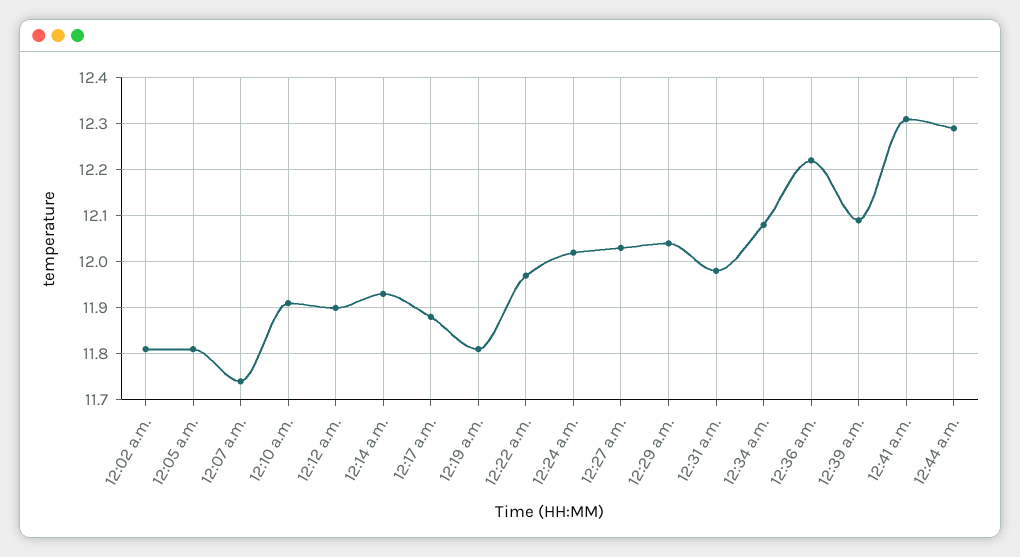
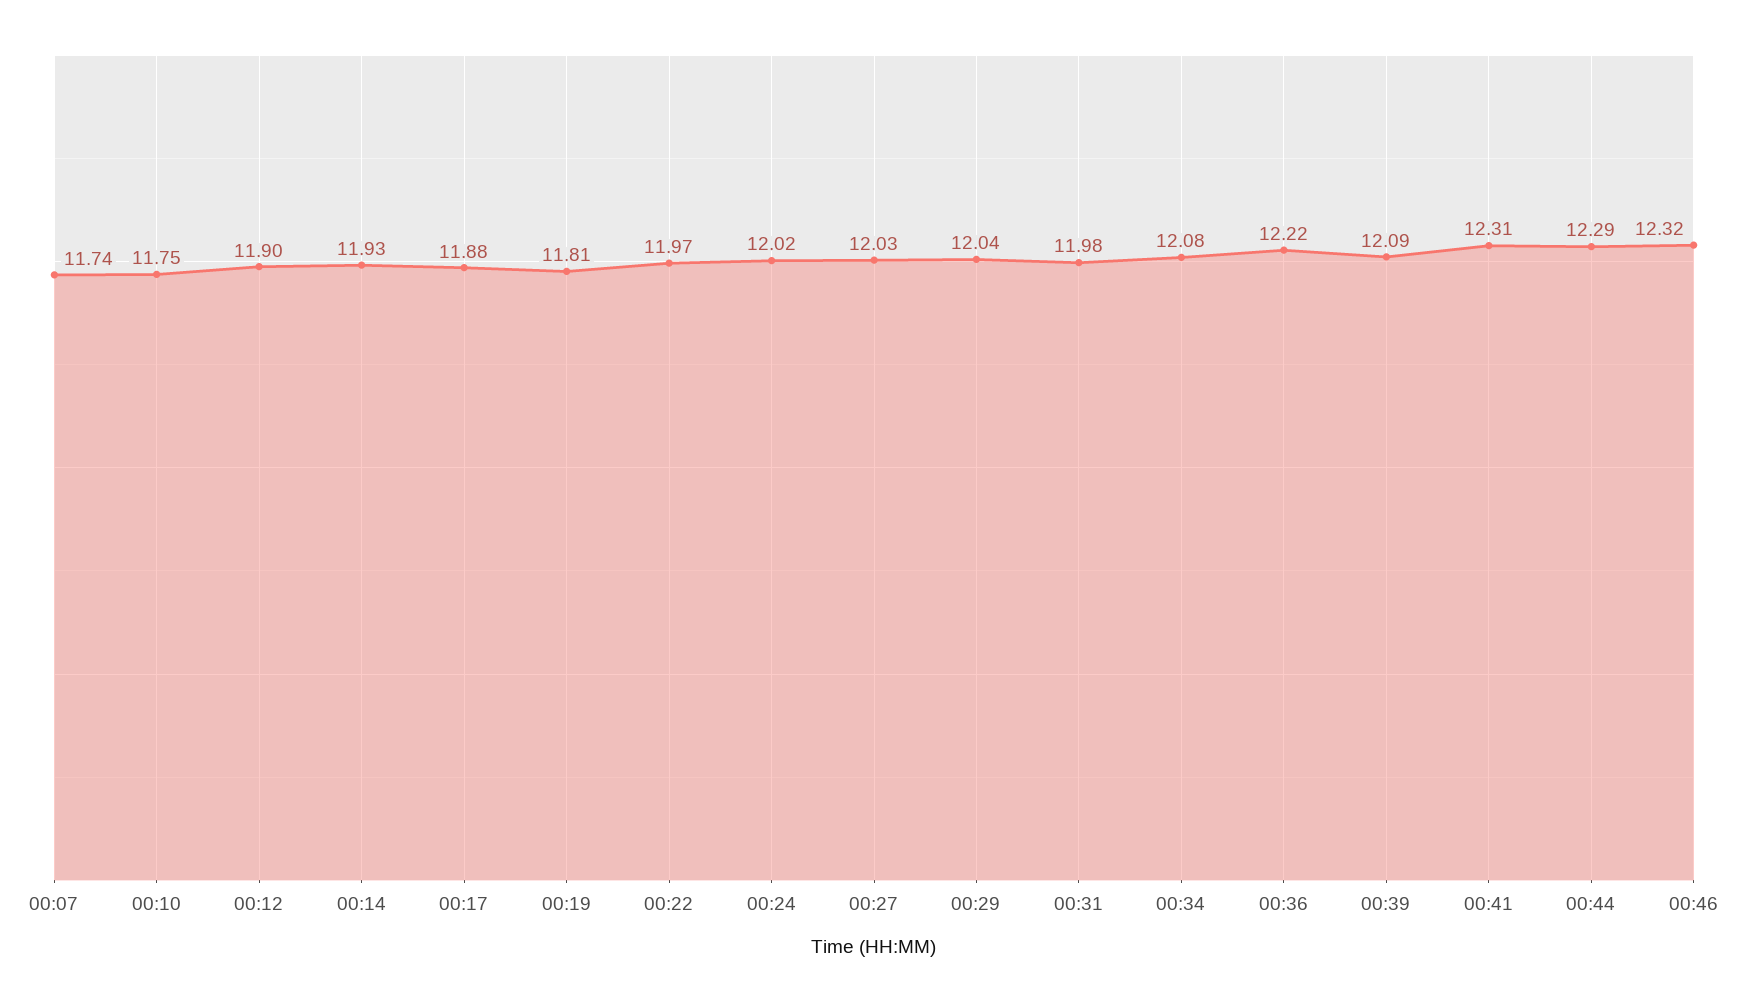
12:02 a.m.: 11.8 -> none
12:05 a.m.: 11.8 -> none
12:10 a.m.: 11.9 -> 11.75
00:46: none -> 12.32

